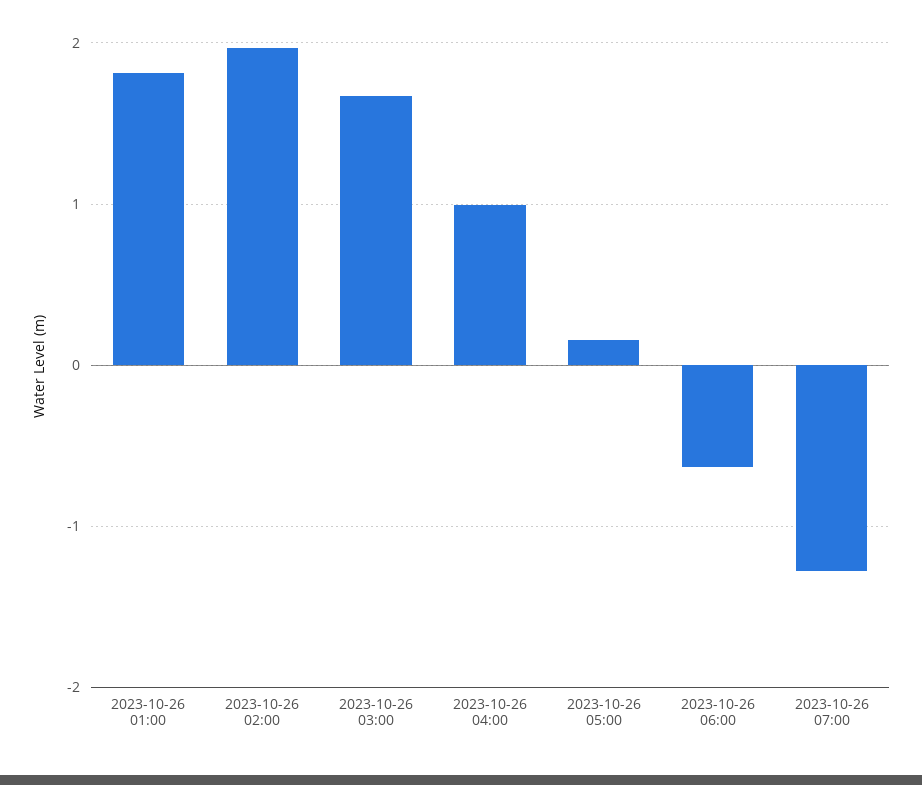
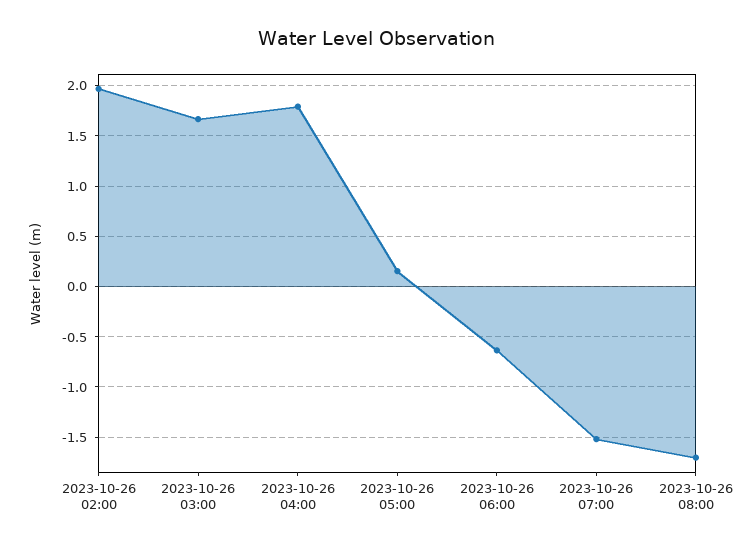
2023-10-26 01:00: 1.8 -> none
2023-10-26 04:00: 1 -> 1.8
2023-10-26 07:00: -1.3 -> -1.5
2023-10-26 08:00: none -> -1.7

